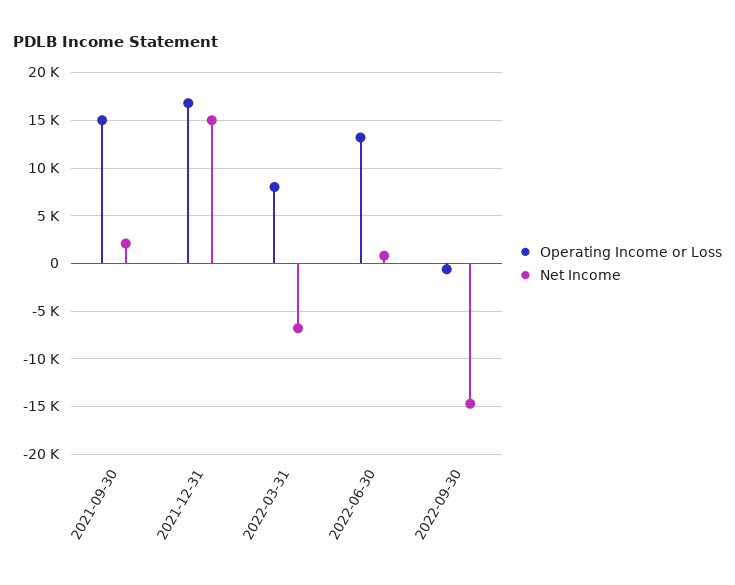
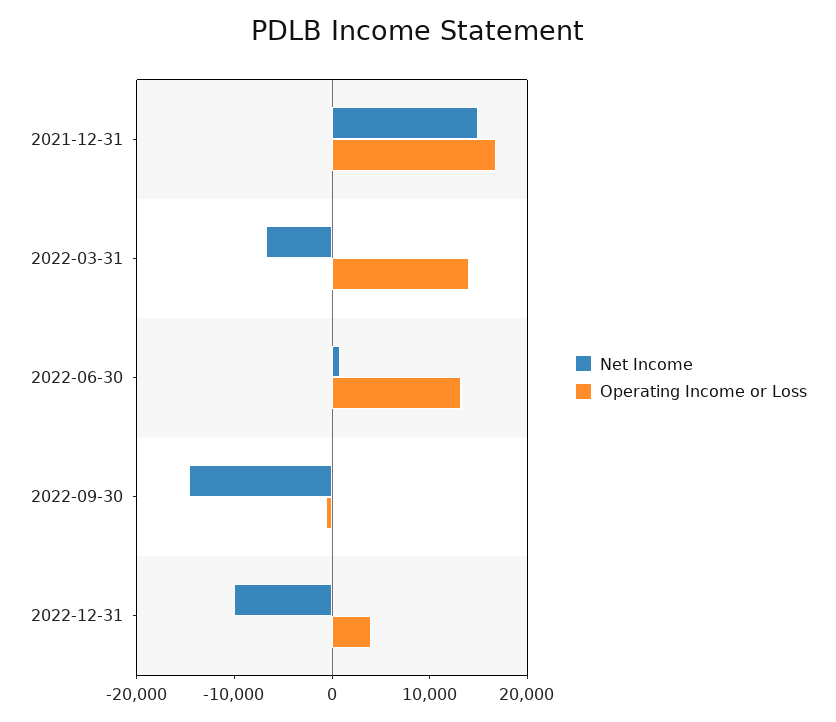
Operating Income or Loss, 2021-09-30: 15000 -> none
Net Income, 2021-09-30: 2000 -> none
Operating Income or Loss, 2022-03-31: 8000 -> 14000
Net Income, 2022-12-31: none -> -10000
Operating Income or Loss, 2022-12-31: none -> 4000

